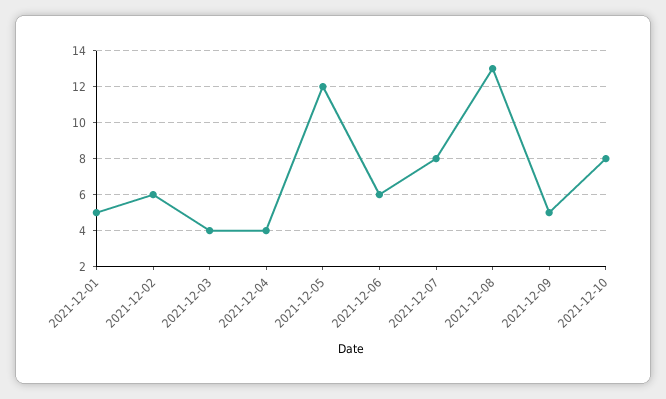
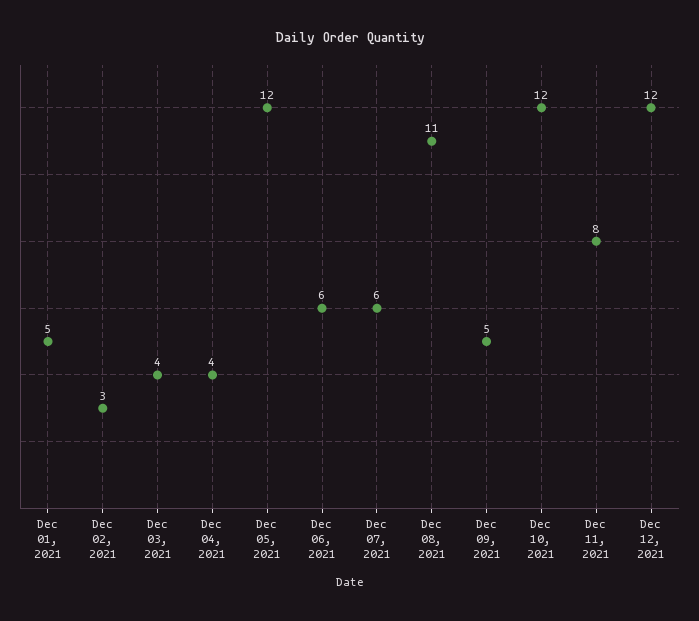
2021-12-02: 6 -> 3
2021-12-07: 8 -> 6
2021-12-08: 13 -> 11
2021-12-10: 8 -> 12
Dec 11, 2021: none -> 8
Dec 12, 2021: none -> 12

